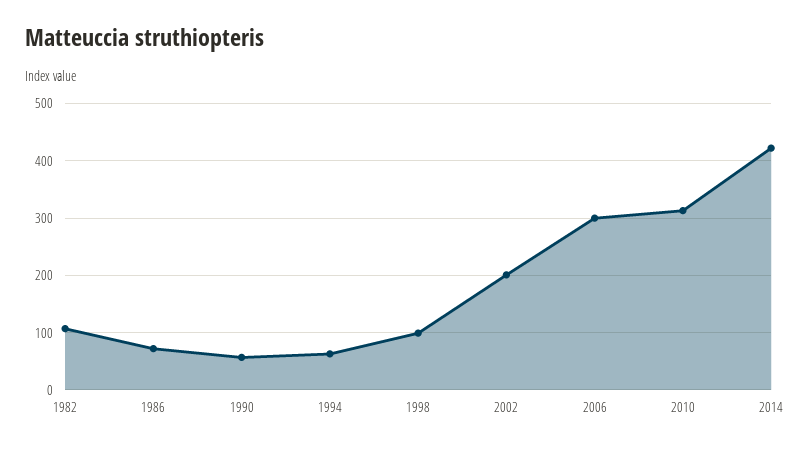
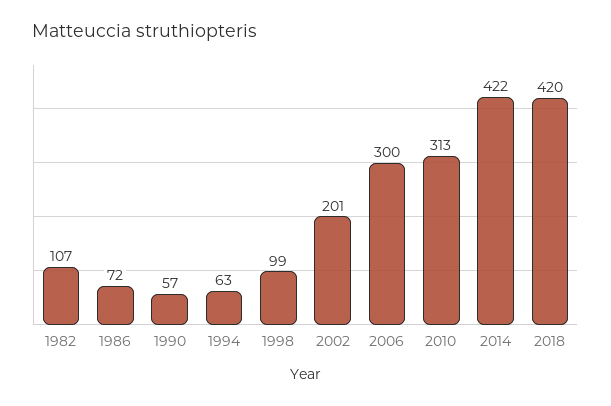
2018: none -> 420

